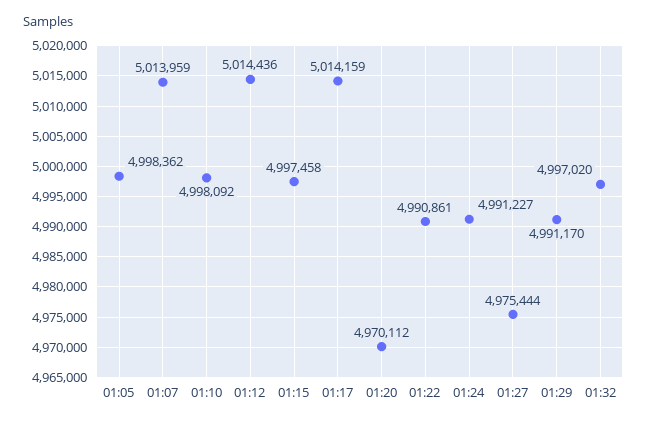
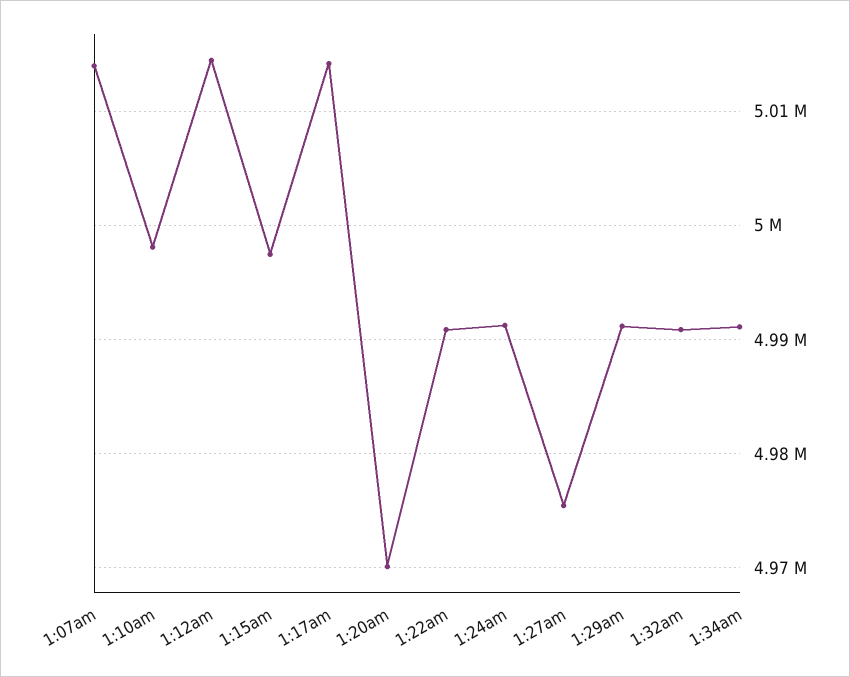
01:05: 4998362 -> none
01:32: 4997020 -> 4991000
1:34am: none -> 4991000

